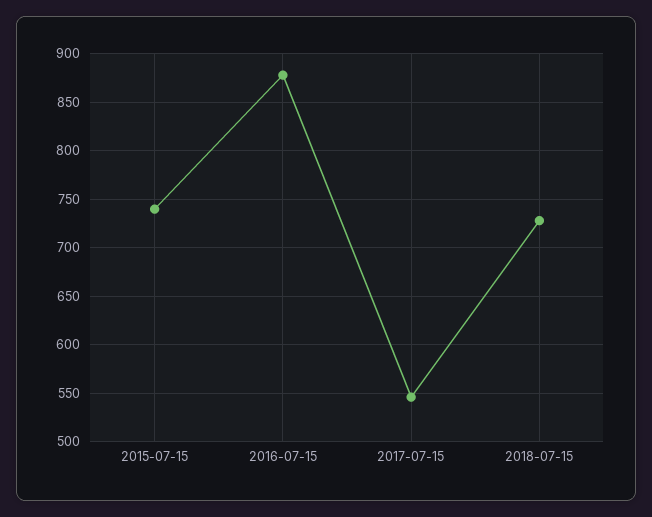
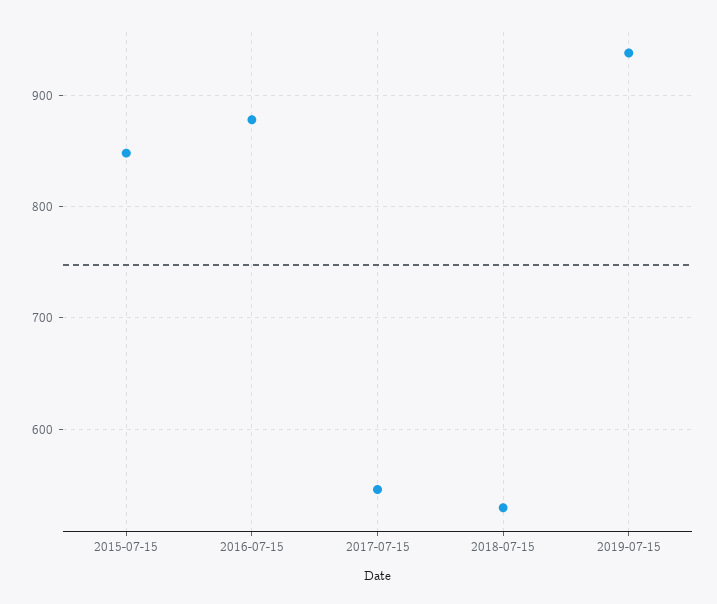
2015-07-15: 740 -> 850
2018-07-15: 730 -> 530
2019-07-15: none -> 940

